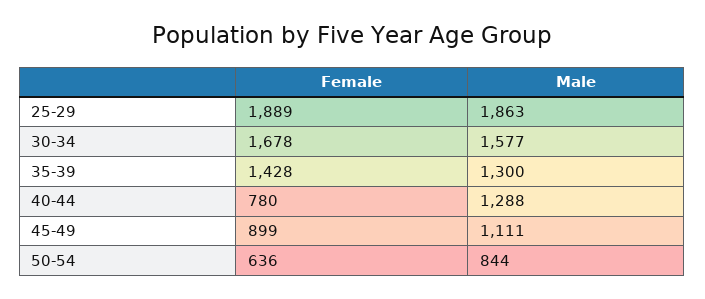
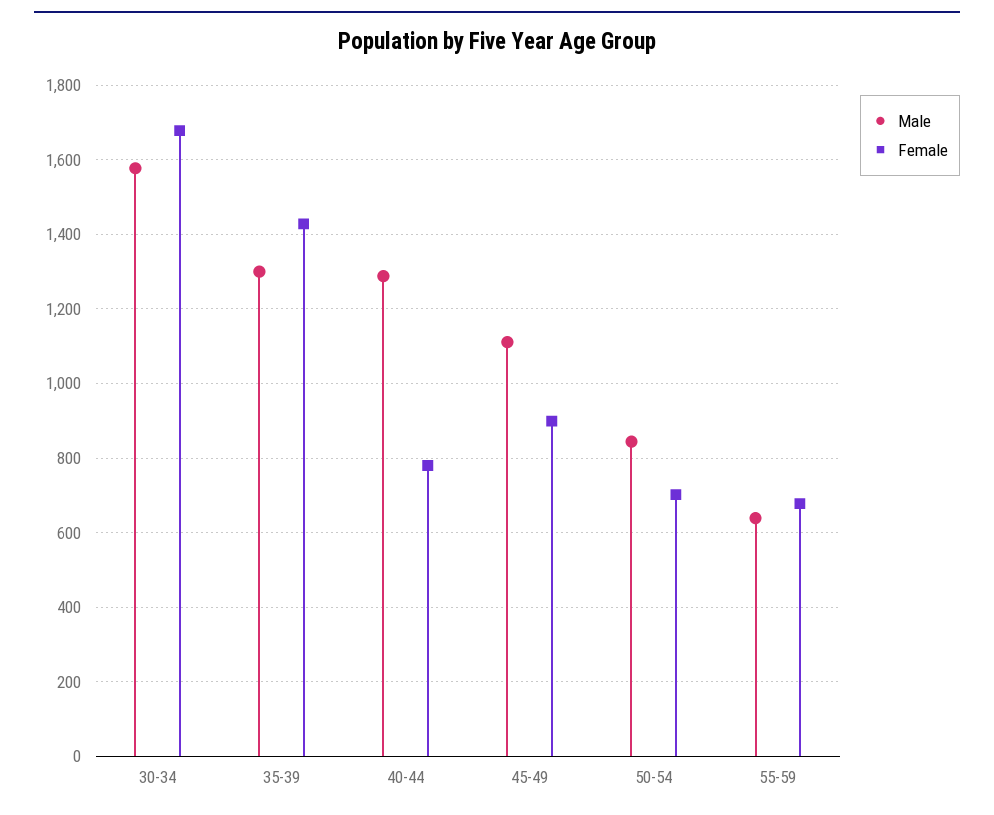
Female, 25-29: 1889 -> none
Male, 25-29: 1863 -> none
Female, 50-54: 636 -> 700
Male, 55-59: none -> 640
Female, 55-59: none -> 680

